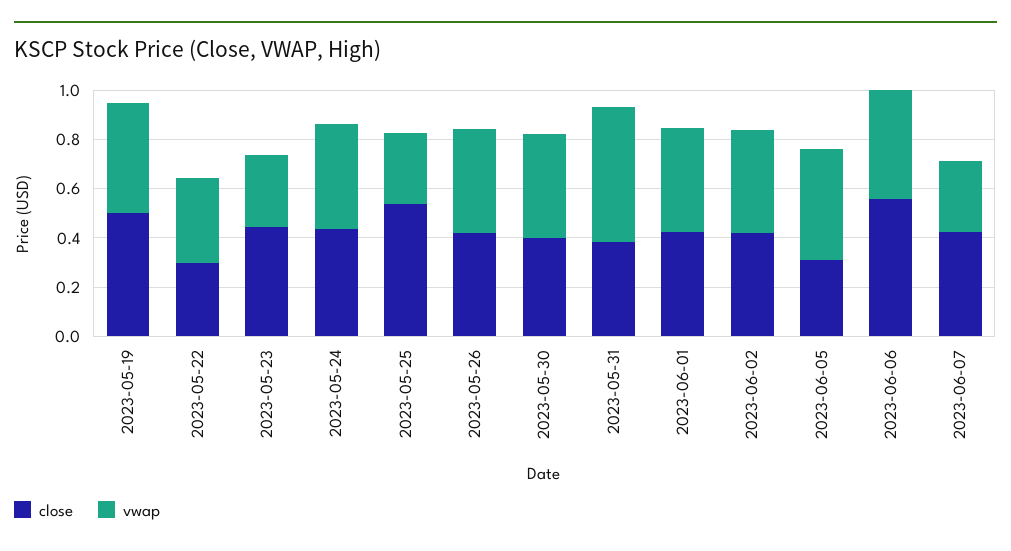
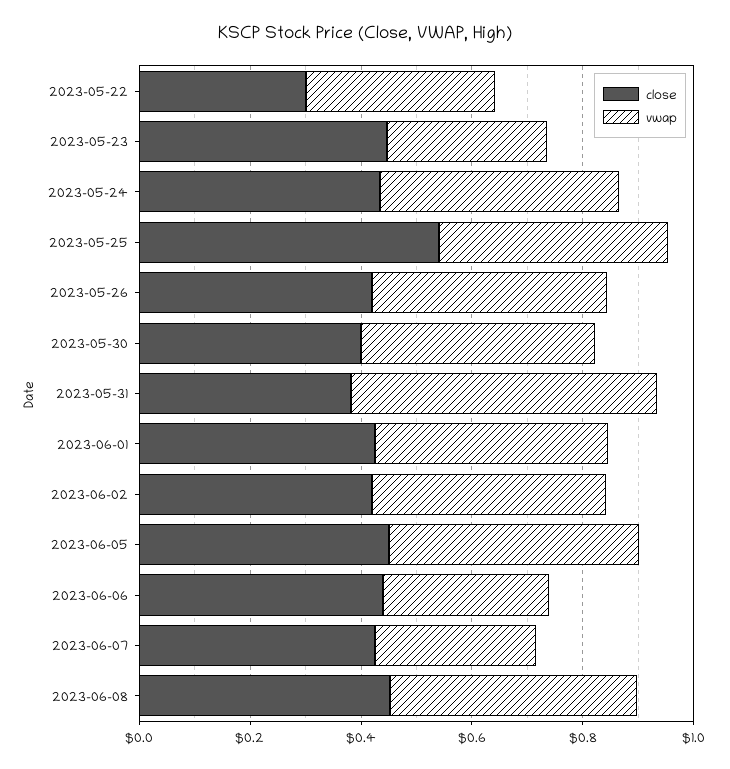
close, 2023-05-19: 0.5 -> none
vwap, 2023-05-19: 0.45 -> none
vwap, 2023-05-25: 0.3 -> 0.4
close, 2023-06-05: 0.3 -> 0.45
close, 2023-06-06: 0.55 -> 0.45
vwap, 2023-06-06: 0.45 -> 0.3
close, 2023-06-08: none -> 0.45
vwap, 2023-06-08: none -> 0.45

